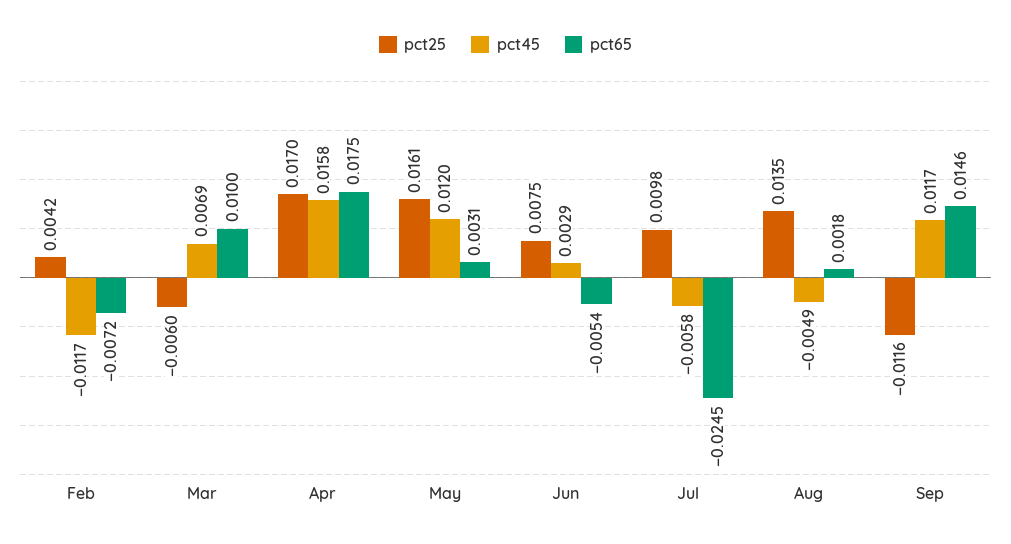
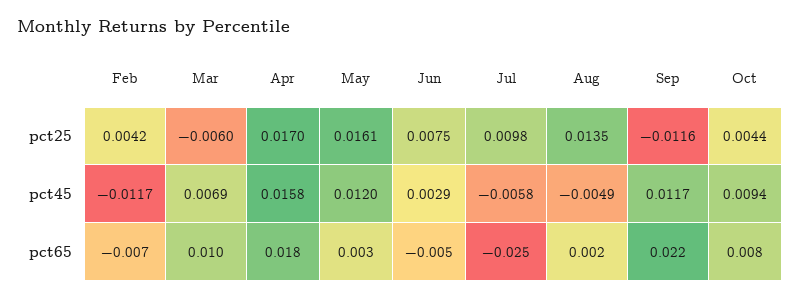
pct65, Sep: 0.0146 -> 0.022
pct25, Oct: none -> 0.0044
pct45, Oct: none -> 0.0094
pct65, Oct: none -> 0.008

